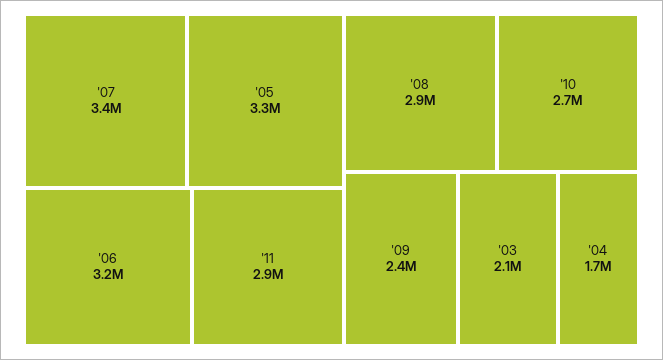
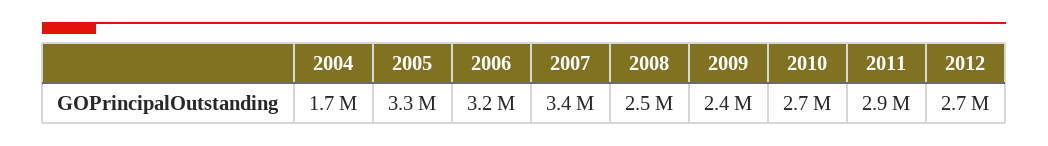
'08: 2900000 -> 2500000
'03: 2100000 -> none
2012: none -> 2700000

